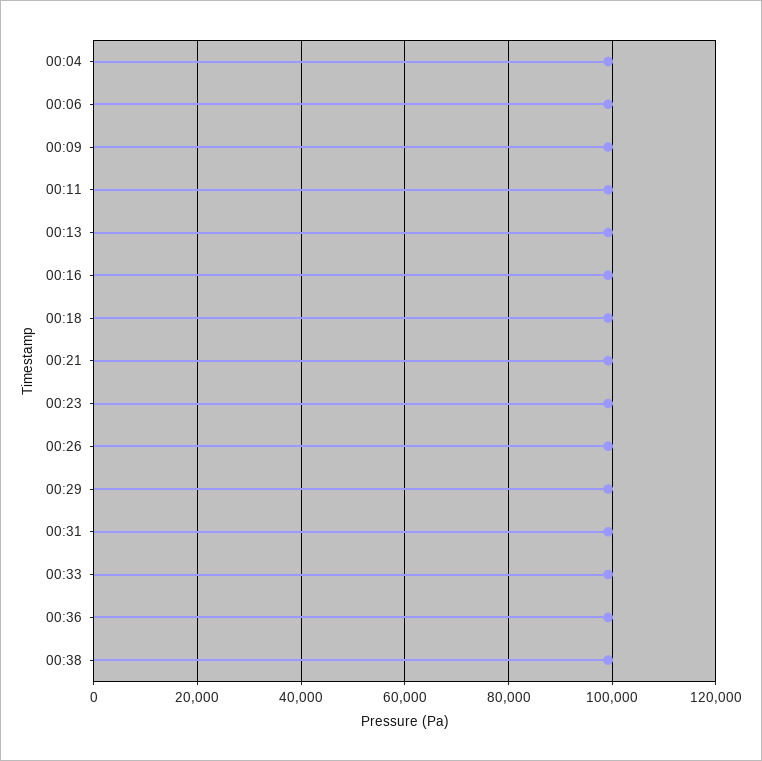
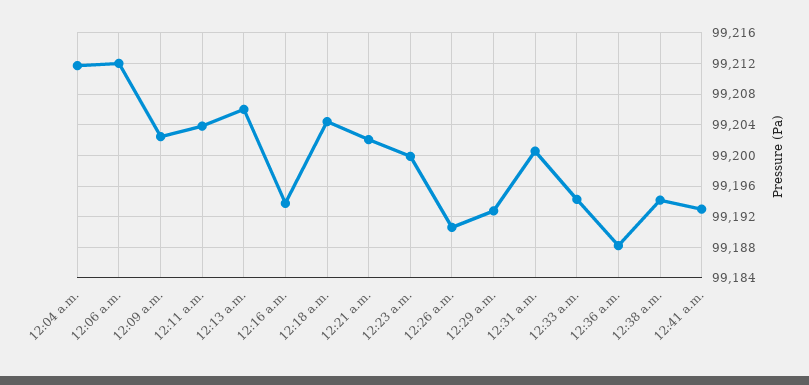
12:41 a.m.: none -> 99193

